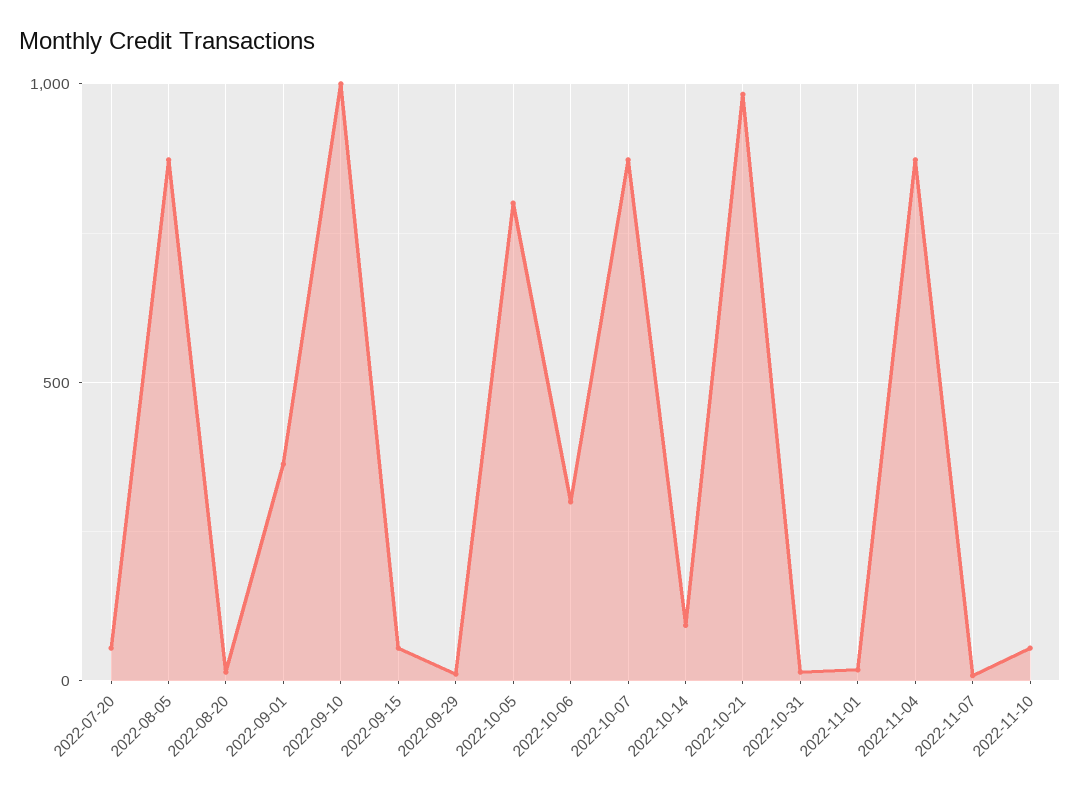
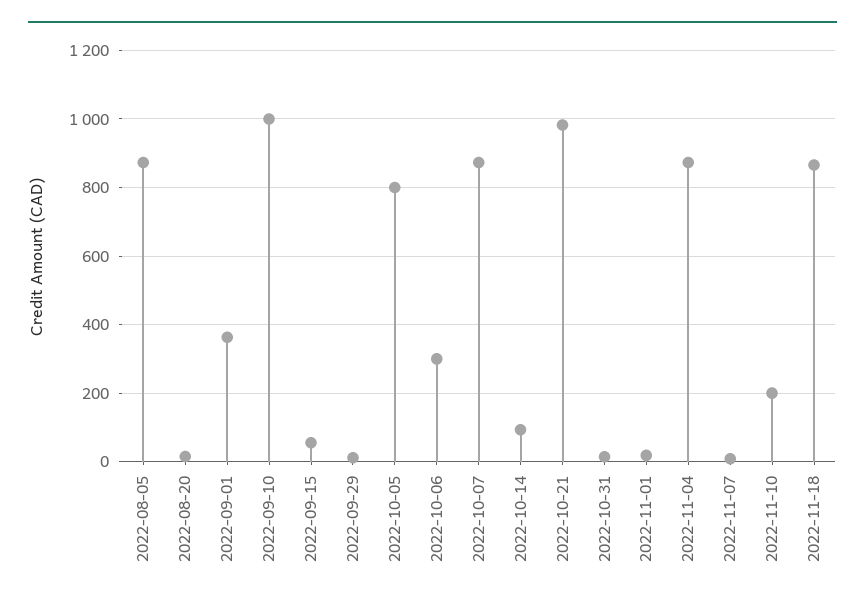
2022-07-20: 50 -> none
2022-11-10: 50 -> 200
2022-11-18: none -> 860

